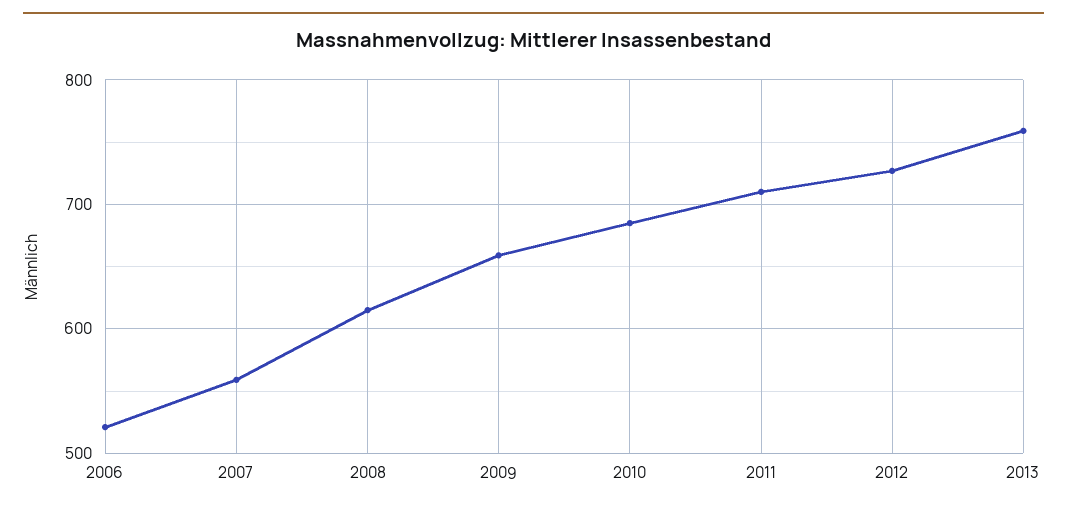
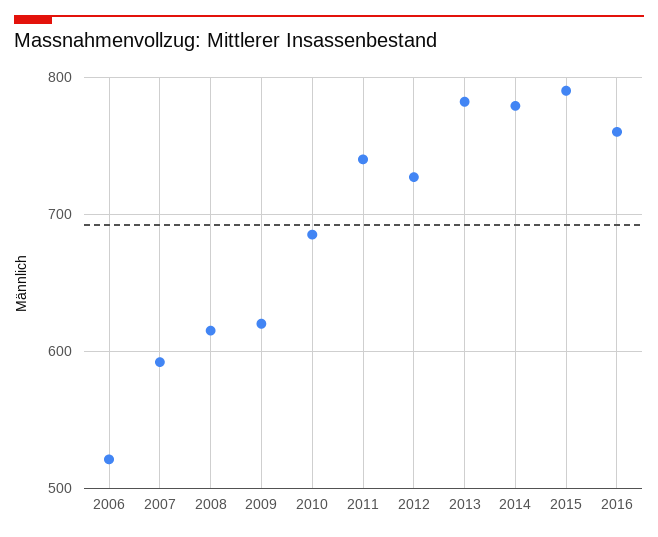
2007: 560 -> 590
2009: 660 -> 620
2011: 710 -> 740
2013: 760 -> 780
2014: none -> 780
2015: none -> 790
2016: none -> 760

